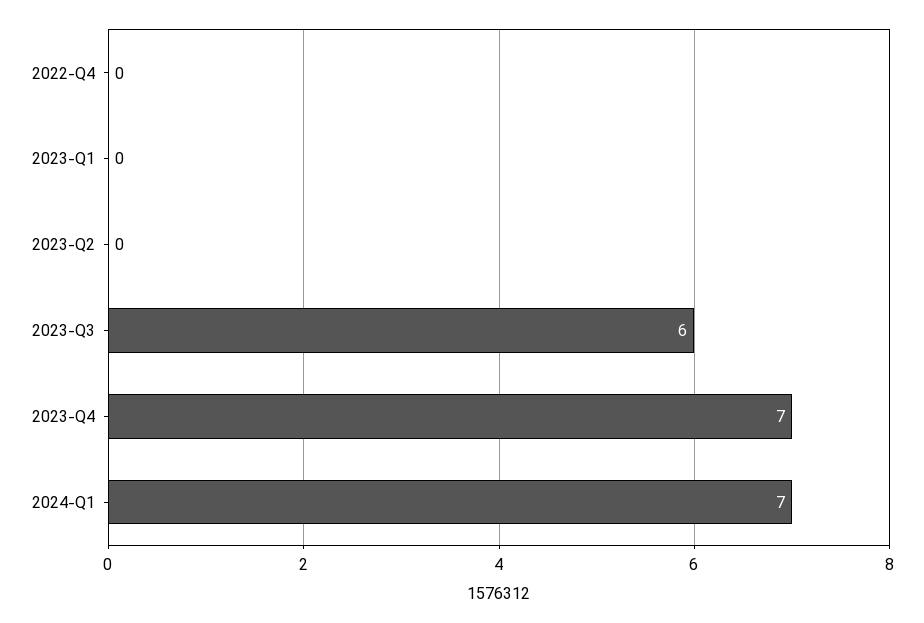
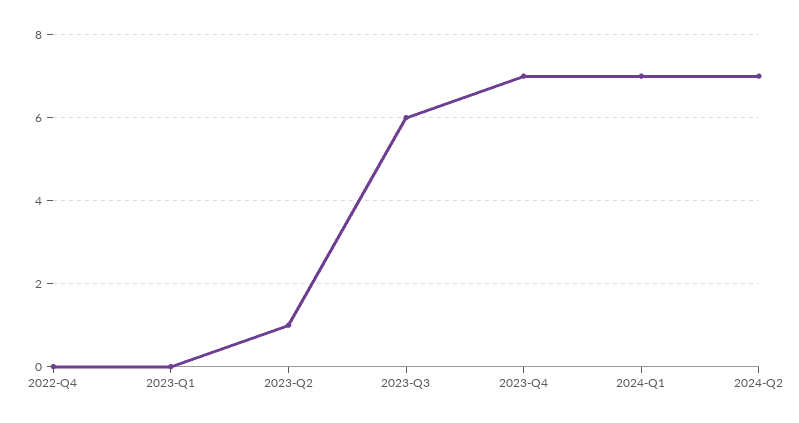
2023-Q2: 0 -> 1
2024-Q2: none -> 7

